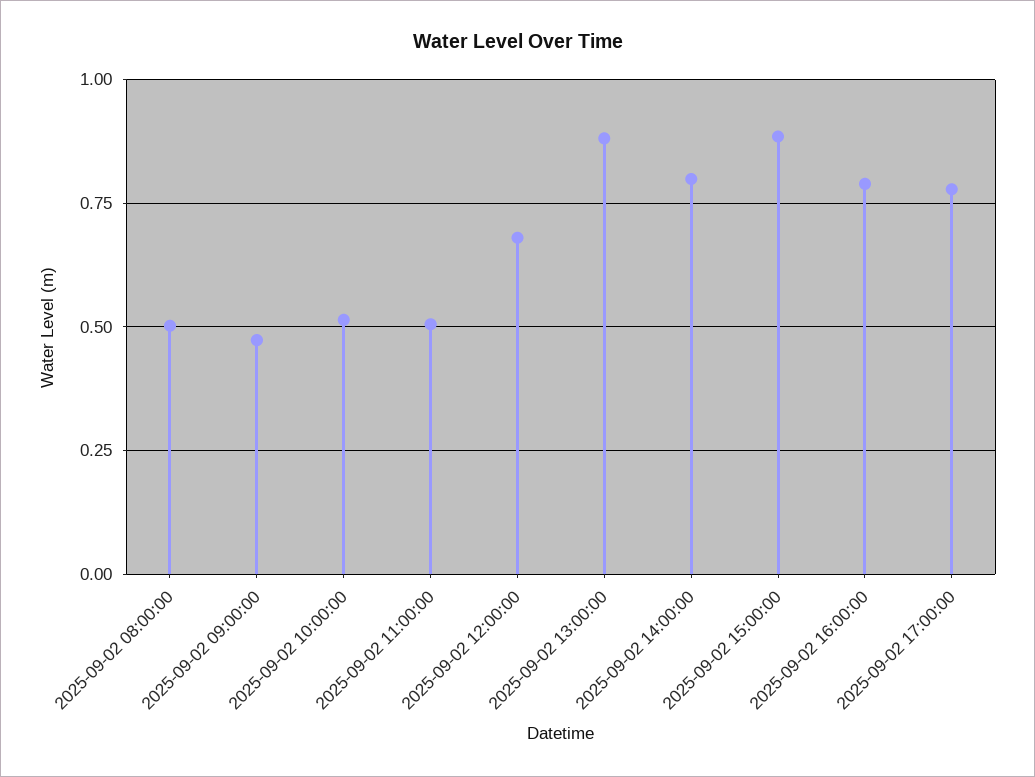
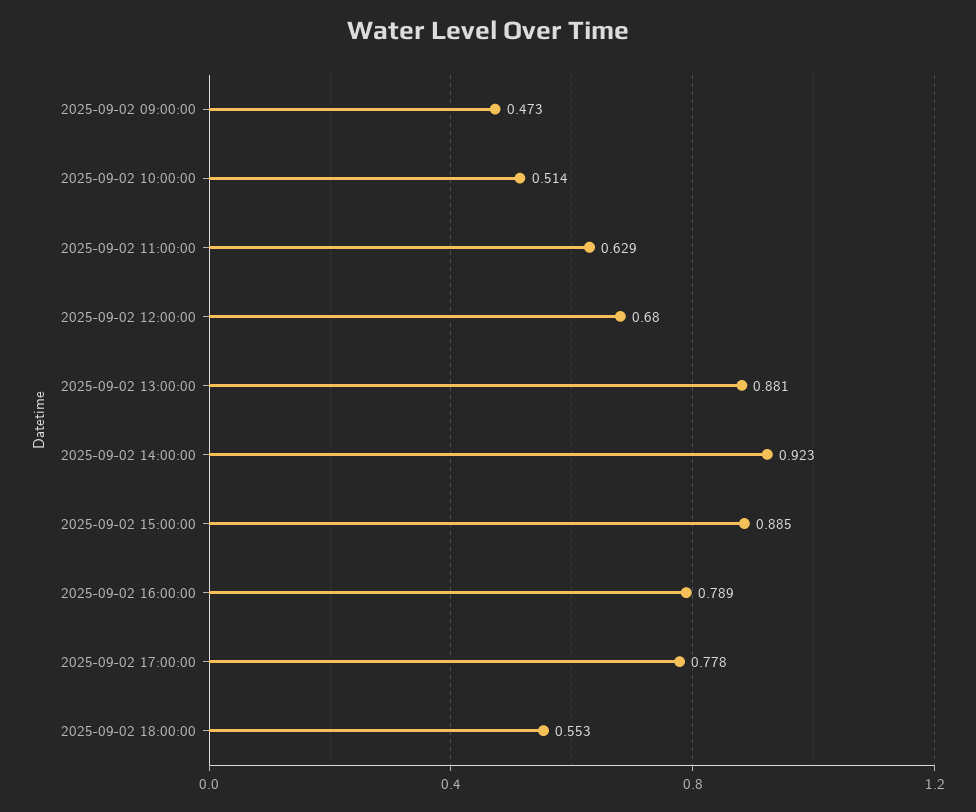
2025-09-02 08:00:00: 0.5 -> none
2025-09-02 11:00:00: 0.5 -> 0.629
2025-09-02 14:00:00: 0.8 -> 0.923
2025-09-02 18:00:00: none -> 0.553

